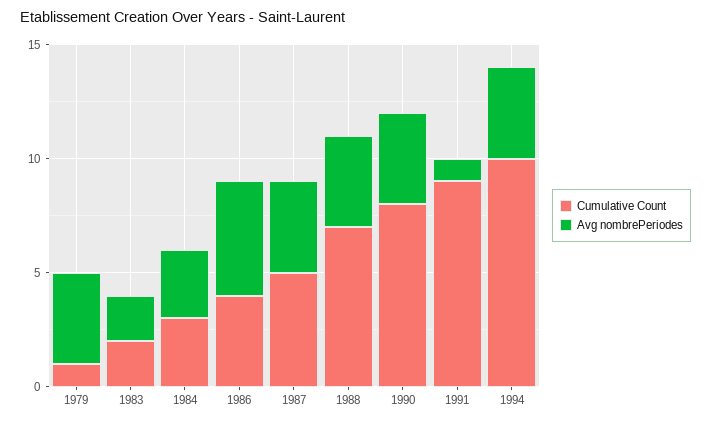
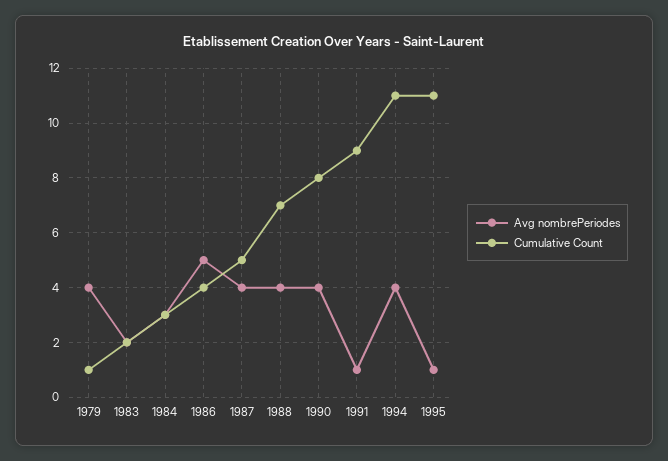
Cumulative Count, 1994: 10 -> 11
Avg nombrePeriodes, 1995: none -> 1
Cumulative Count, 1995: none -> 11

